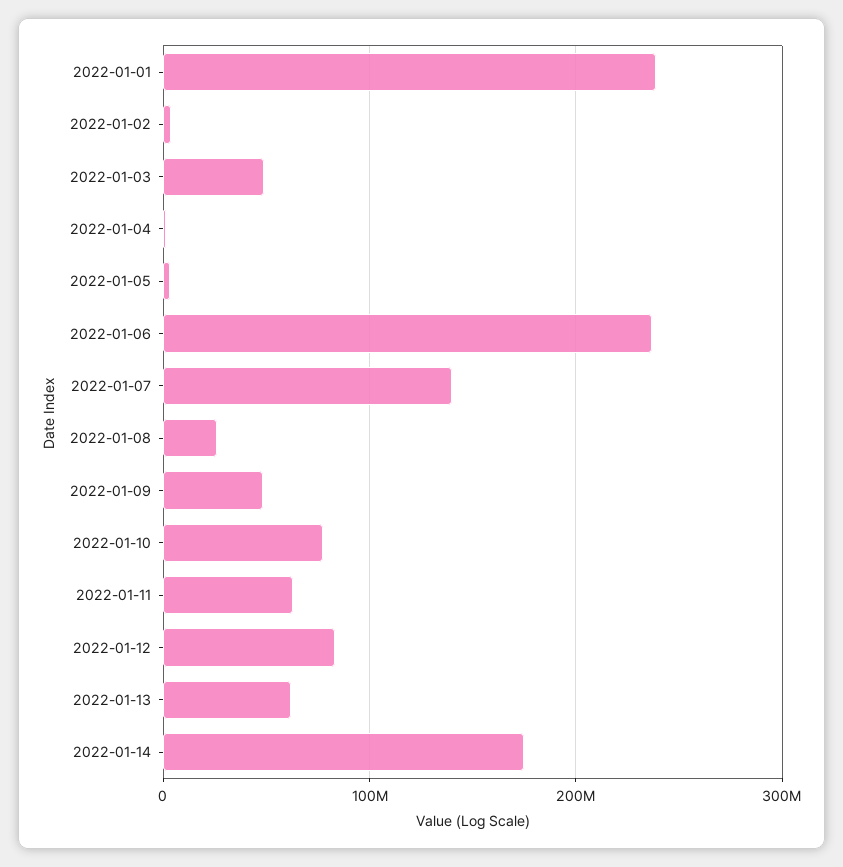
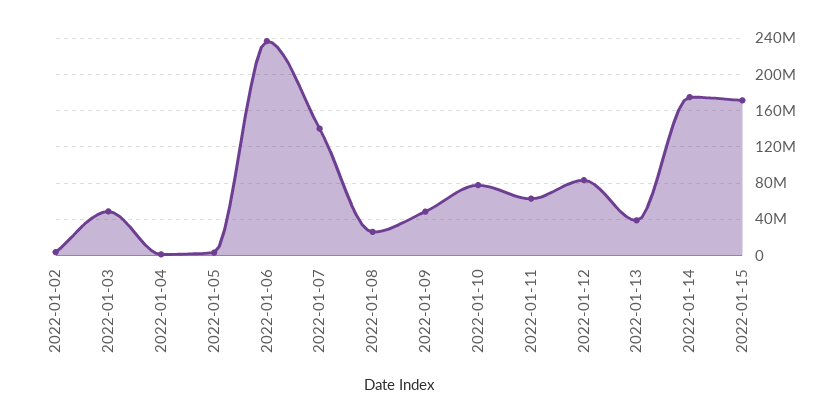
2022-01-01: 240000000 -> none
2022-01-13: 60000000 -> 40000000
2022-01-15: none -> 170000000

